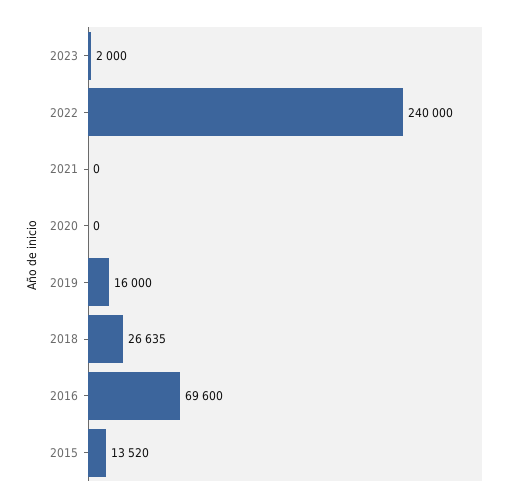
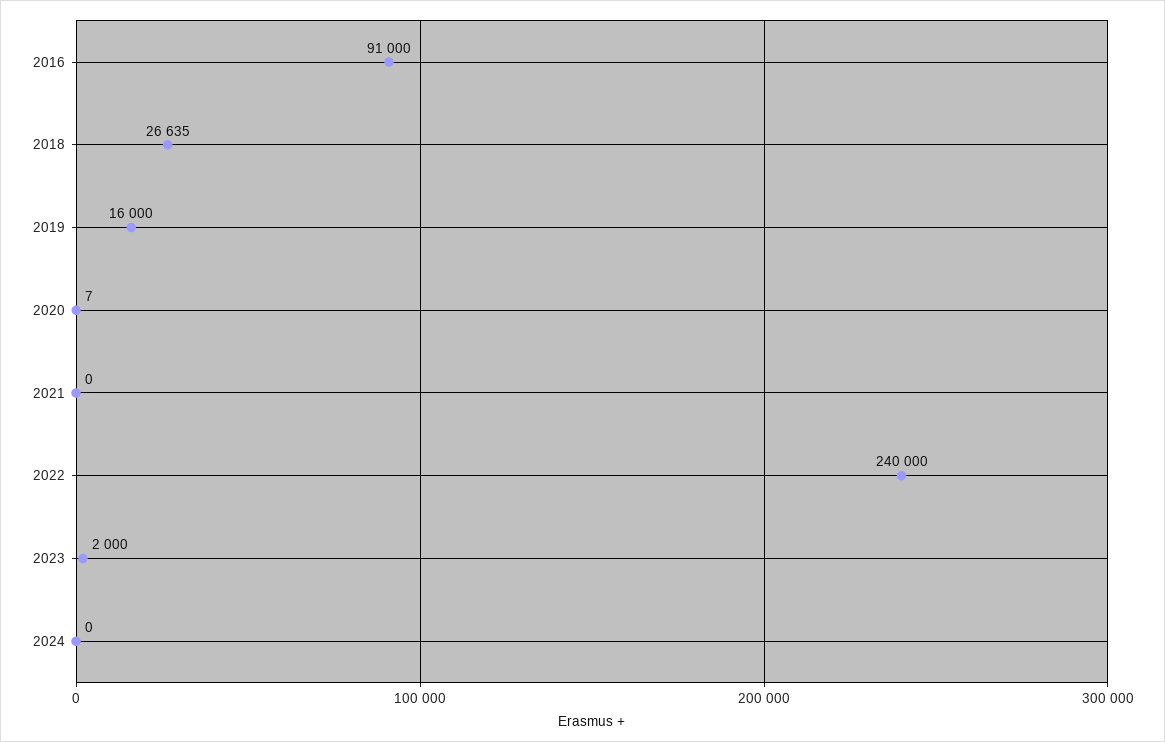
2020: 0 -> 7
2016: 69600 -> 91000
2015: 13520 -> none
2024: none -> 0

